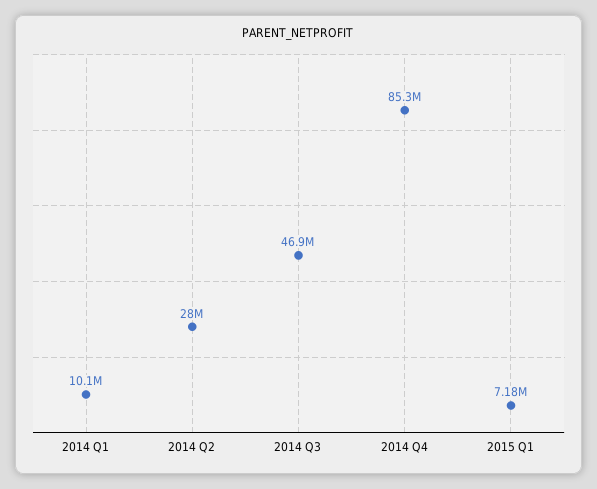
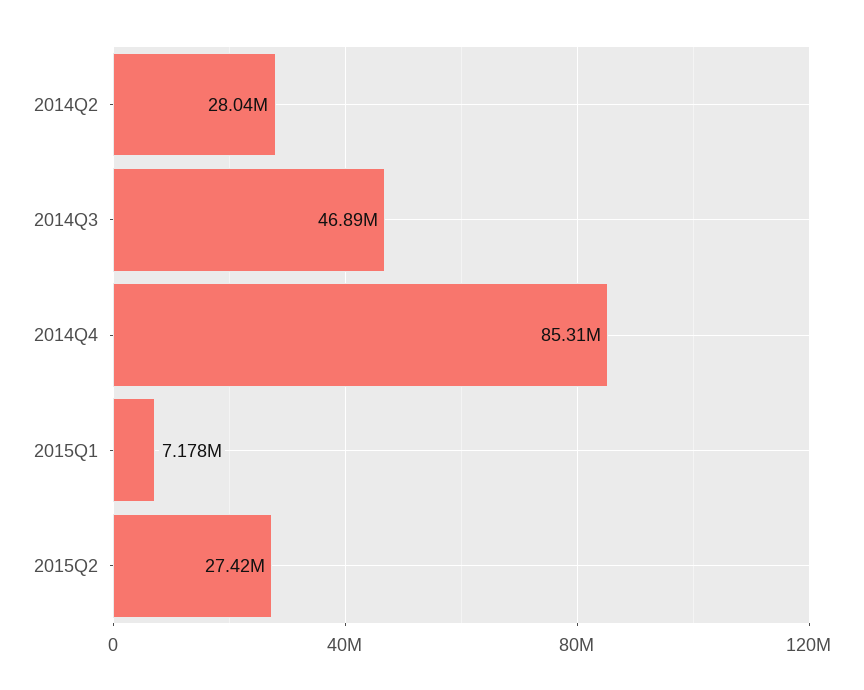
2014 Q1: 10100000 -> none
2015Q2: none -> 27420000

